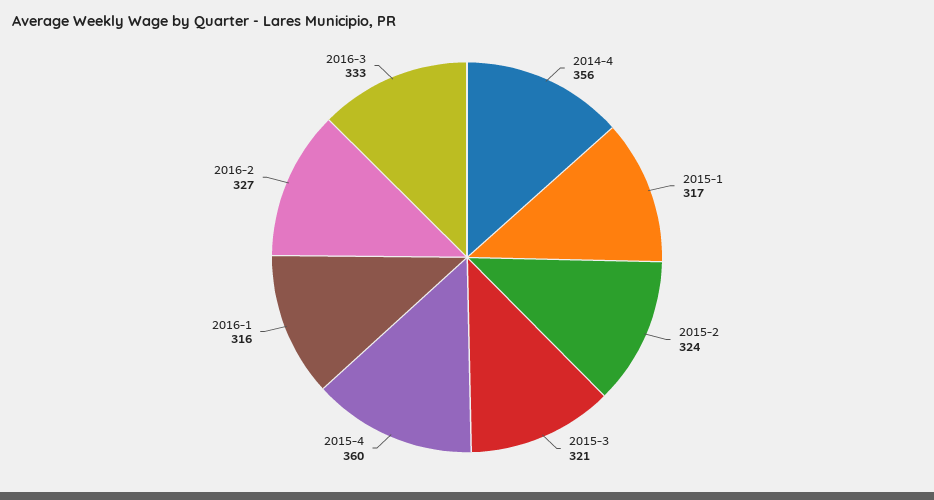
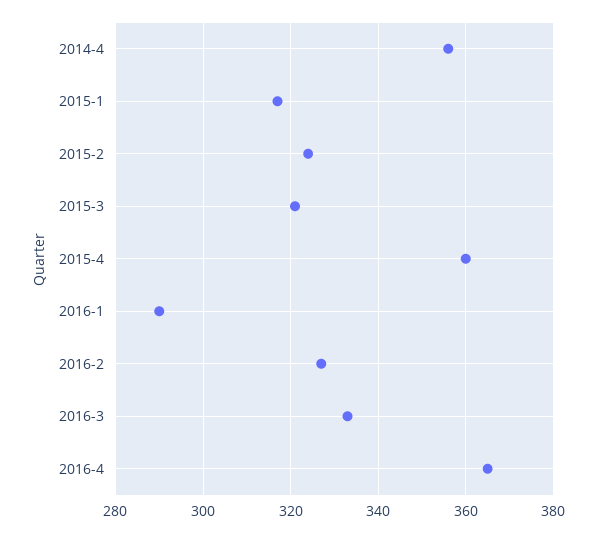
2016-1: 316 -> 290
2016-4: none -> 365

